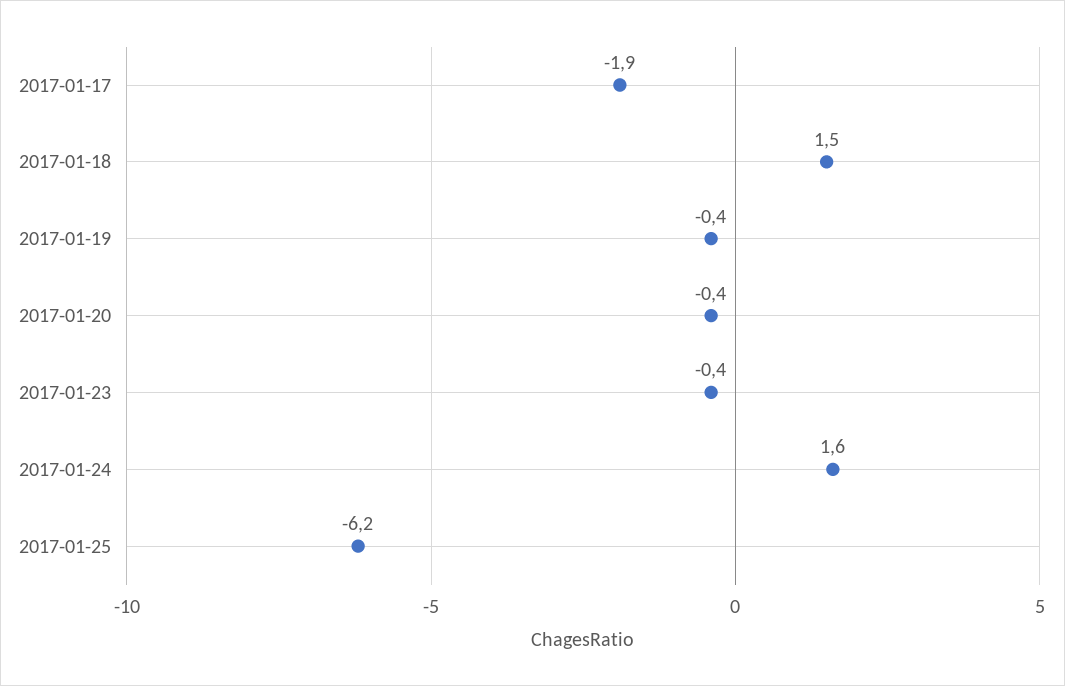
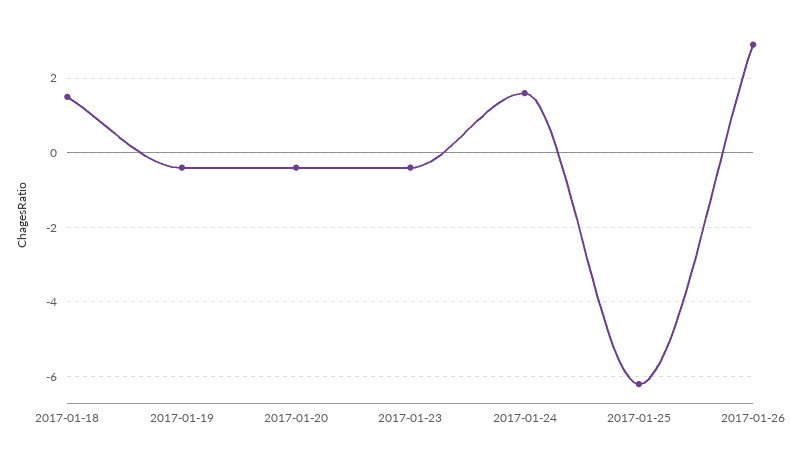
2017-01-17: -1.9 -> none
2017-01-26: none -> 3

